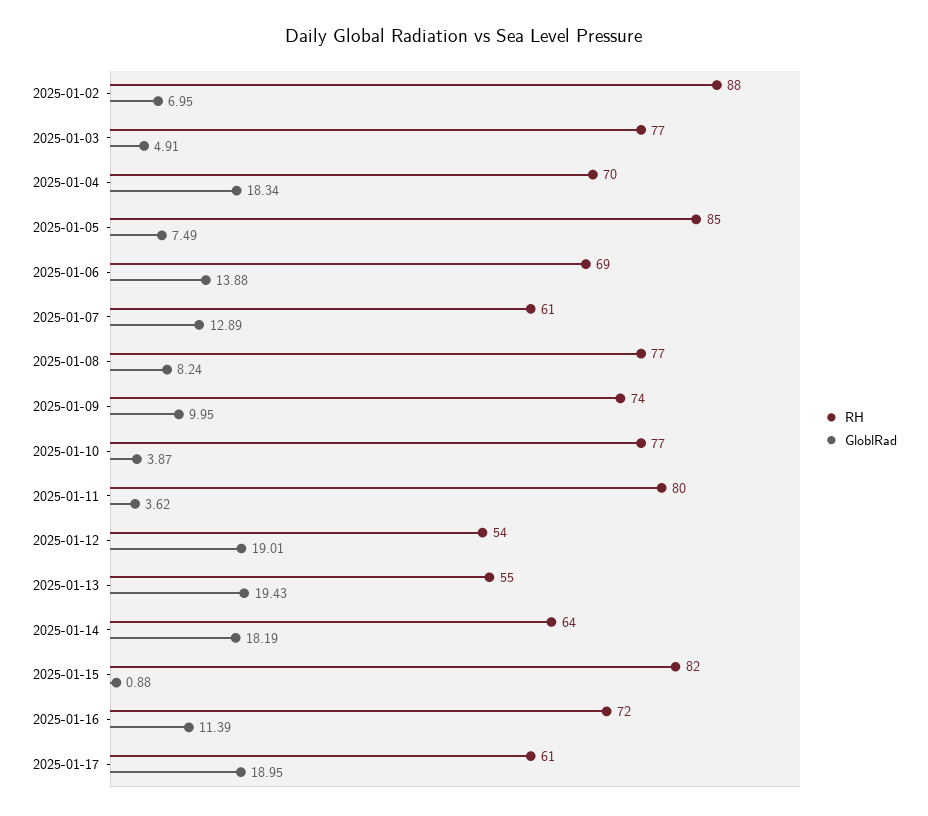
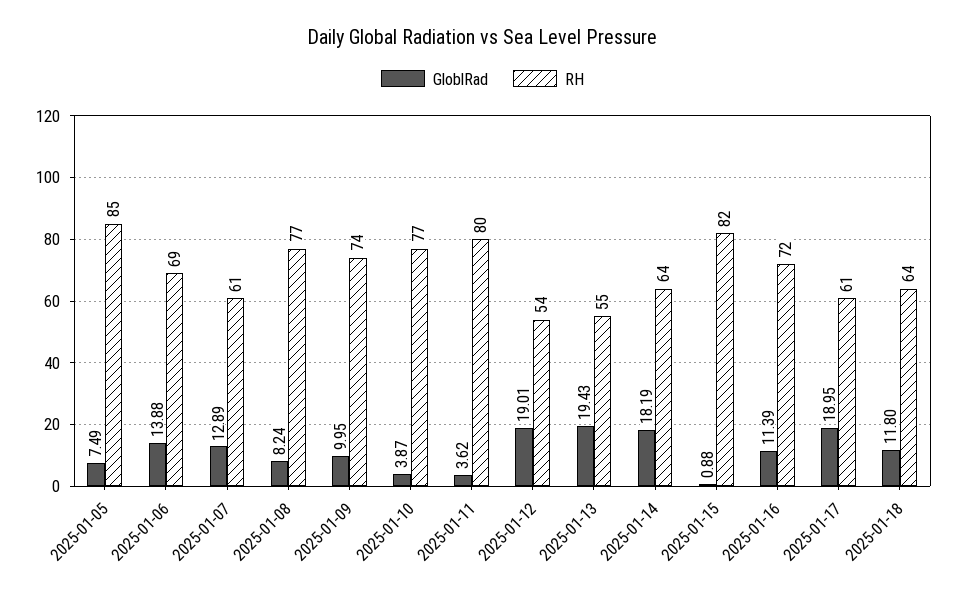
RH, 2025-01-02: 88 -> none
GloblRad, 2025-01-02: 6.95 -> none
RH, 2025-01-03: 77 -> none
GloblRad, 2025-01-03: 4.91 -> none
RH, 2025-01-04: 70 -> none
GloblRad, 2025-01-04: 18.34 -> none
GloblRad, 2025-01-18: none -> 11.8
RH, 2025-01-18: none -> 64

